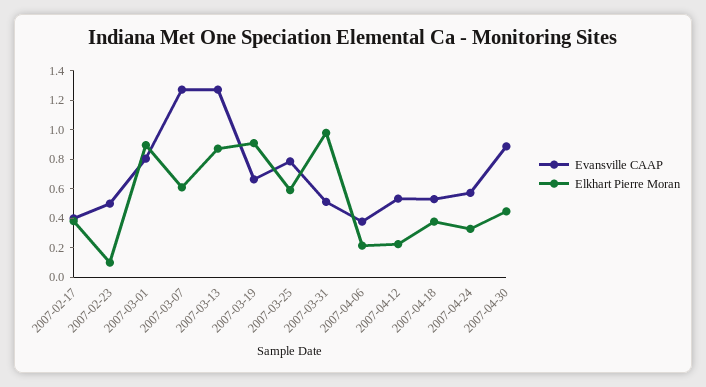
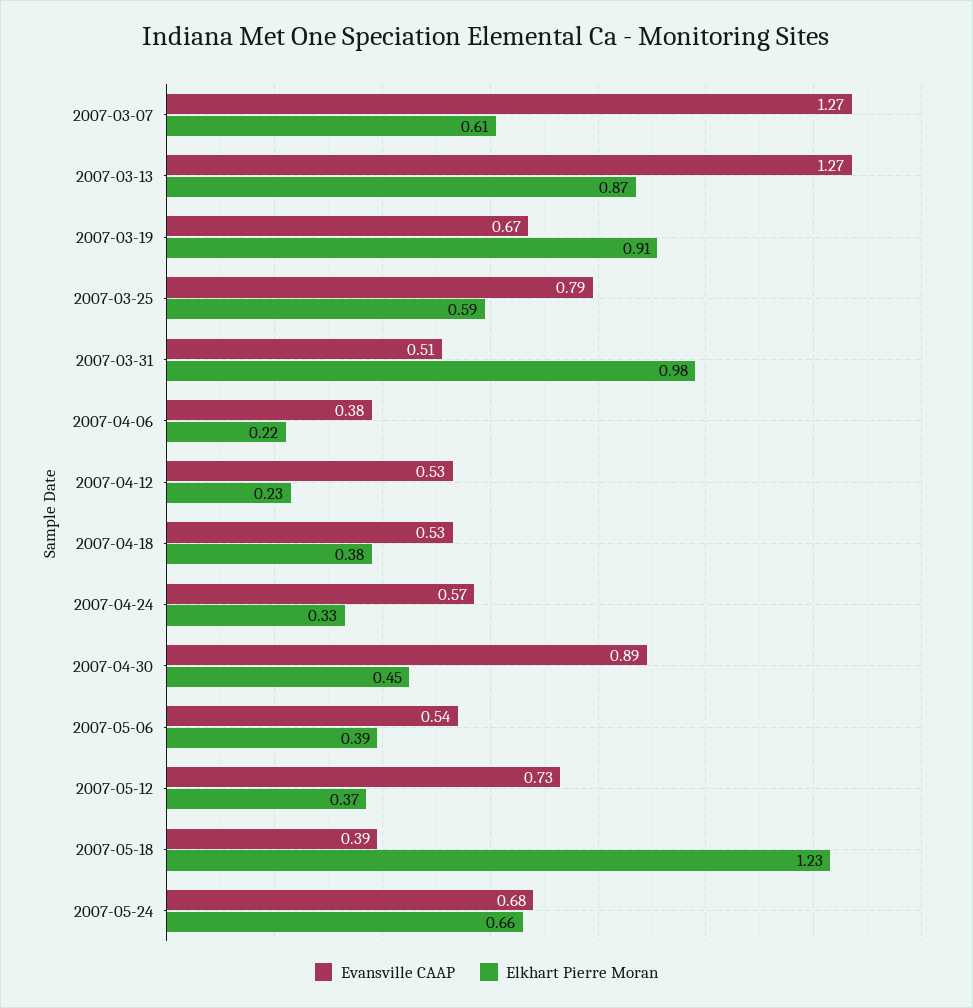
Evansville CAAP, 2007-02-17: 0.4 -> none
Elkhart Pierre Moran, 2007-02-17: 0.4 -> none
Evansville CAAP, 2007-02-23: 0.5 -> none
Elkhart Pierre Moran, 2007-02-23: 0.1 -> none
Evansville CAAP, 2007-03-01: 0.8 -> none
Elkhart Pierre Moran, 2007-03-01: 0.9 -> none
Evansville CAAP, 2007-05-06: none -> 0.54
Elkhart Pierre Moran, 2007-05-06: none -> 0.39
Evansville CAAP, 2007-05-12: none -> 0.73
Elkhart Pierre Moran, 2007-05-12: none -> 0.37
Evansville CAAP, 2007-05-18: none -> 0.39
Elkhart Pierre Moran, 2007-05-18: none -> 1.23
Evansville CAAP, 2007-05-24: none -> 0.68
Elkhart Pierre Moran, 2007-05-24: none -> 0.66

